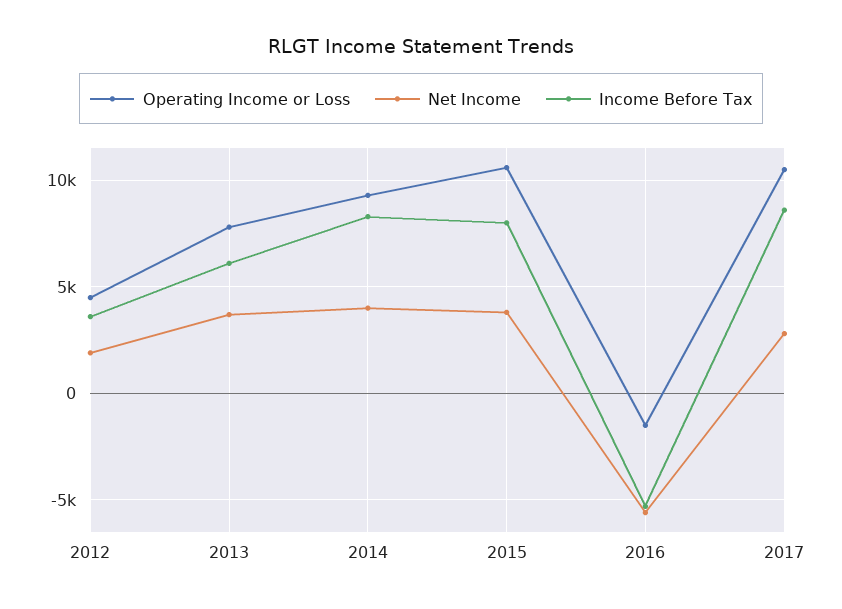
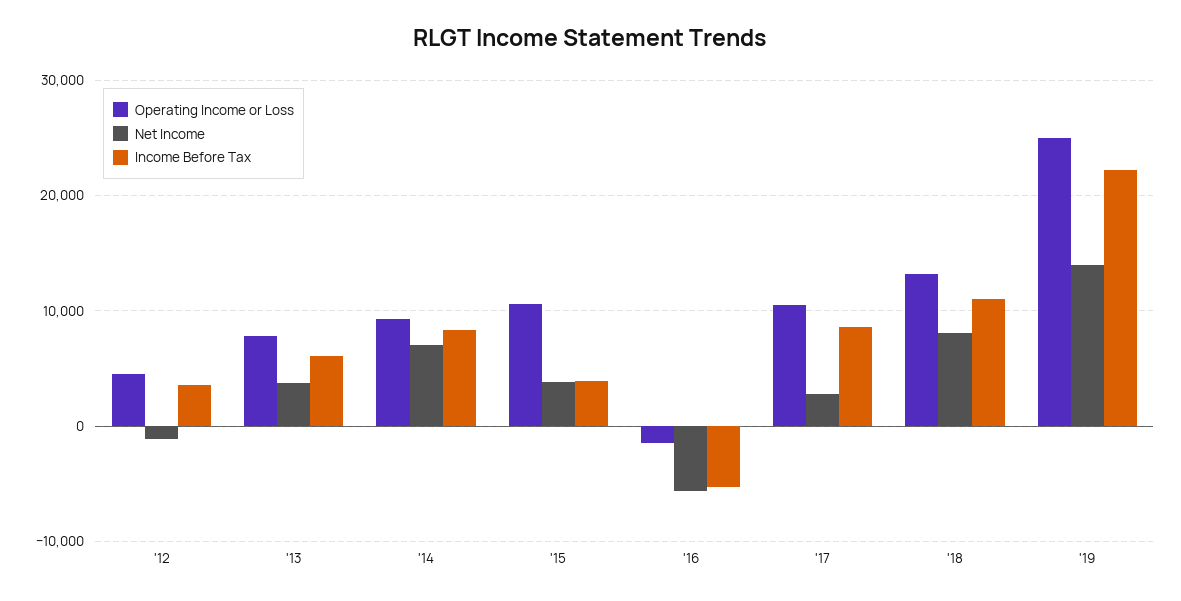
Net Income, 2012: 2000 -> -1000
Net Income, 2014: 4000 -> 7000
Income Before Tax, 2015: 8000 -> 4000
Operating Income or Loss, '18: none -> 13000
Net Income, '18: none -> 8000
Income Before Tax, '18: none -> 11000
Operating Income or Loss, '19: none -> 25000
Net Income, '19: none -> 14000
Income Before Tax, '19: none -> 22000

